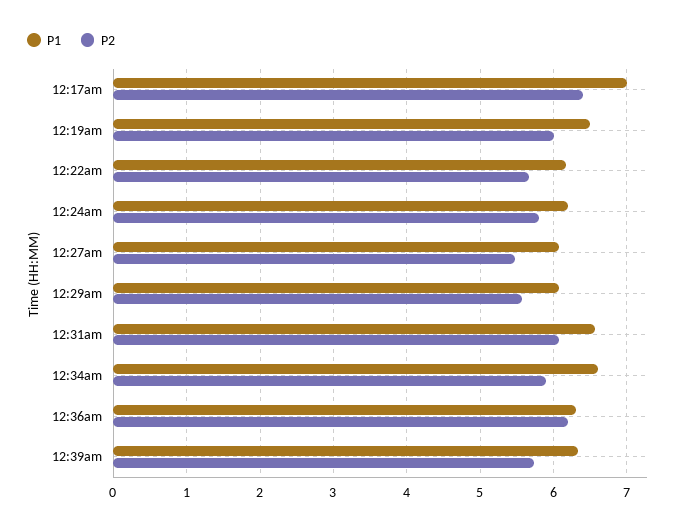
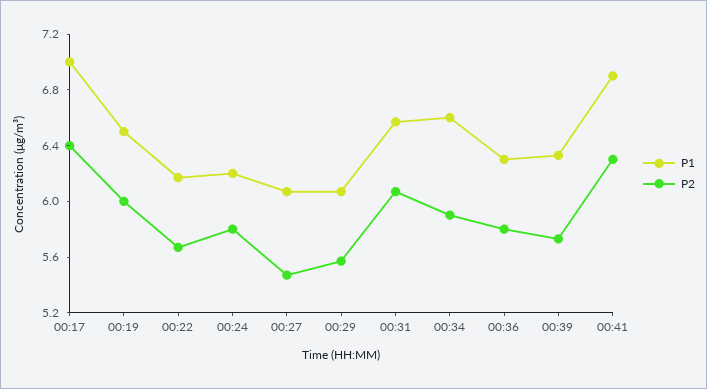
P2, 12:36am: 6.2 -> 5.8
P1, 00:41: none -> 6.9
P2, 00:41: none -> 6.3

